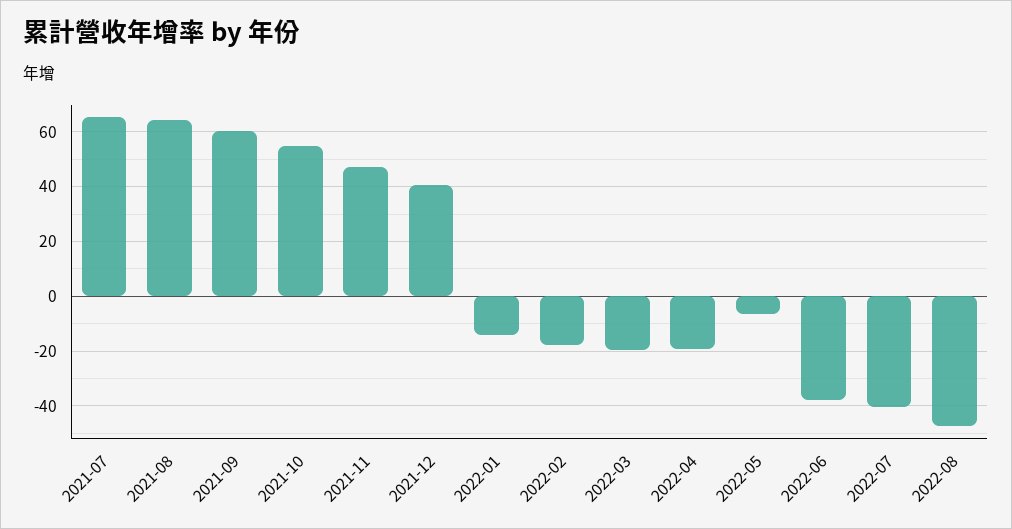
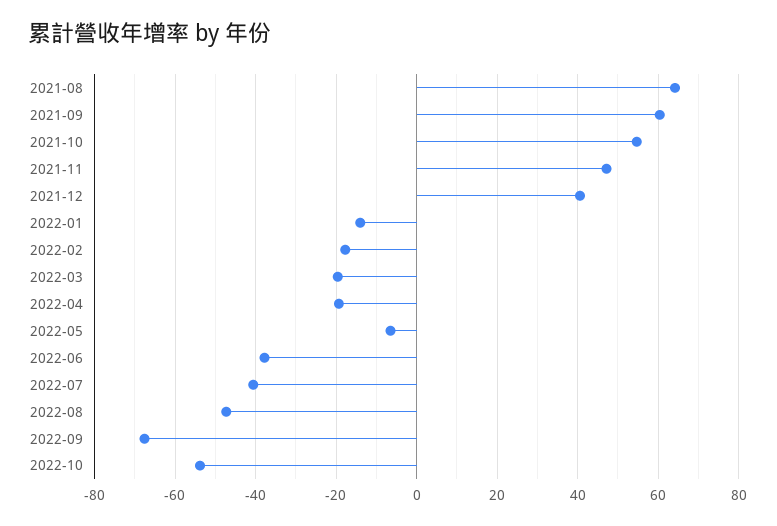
2021-07: 65 -> none
2022-09: none -> -68
2022-10: none -> -54

